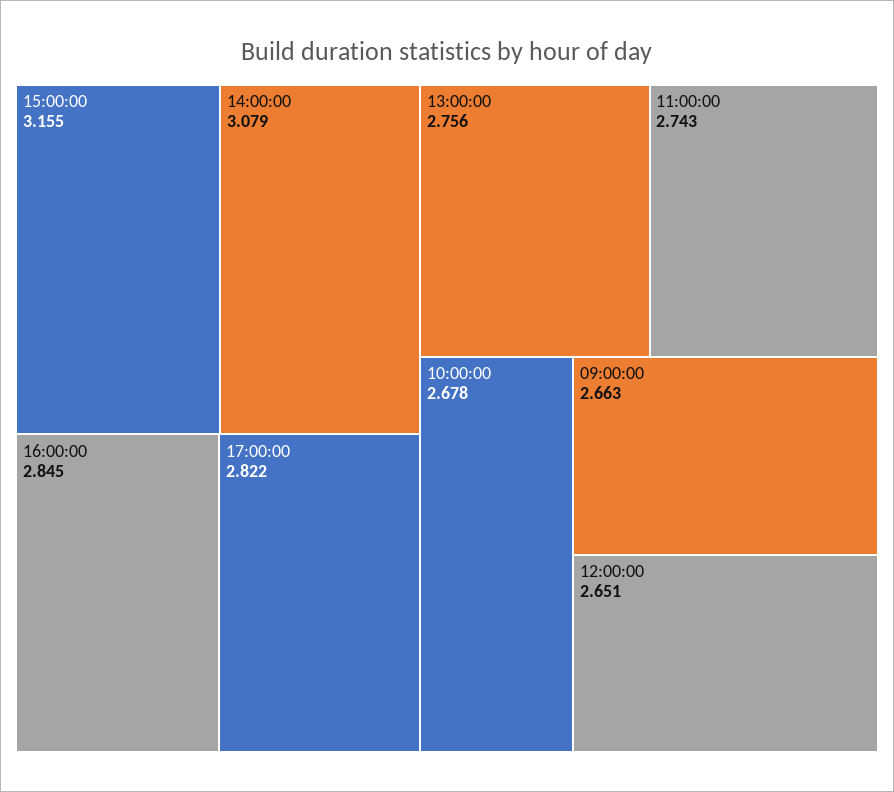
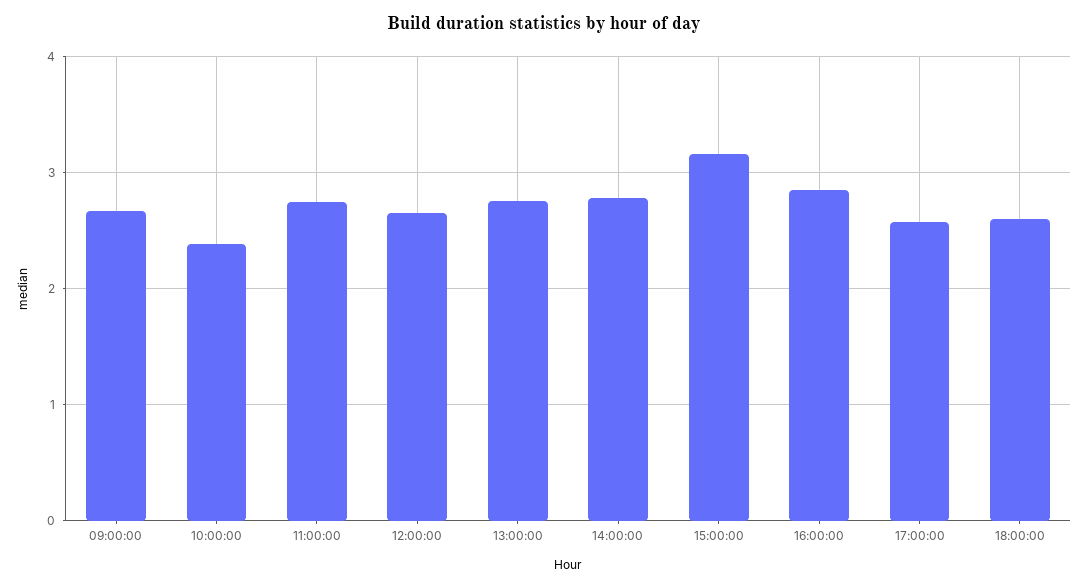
14:00:00: 3.079 -> 2.8
17:00:00: 2.822 -> 2.6
10:00:00: 2.678 -> 2.4
18:00:00: none -> 2.6

